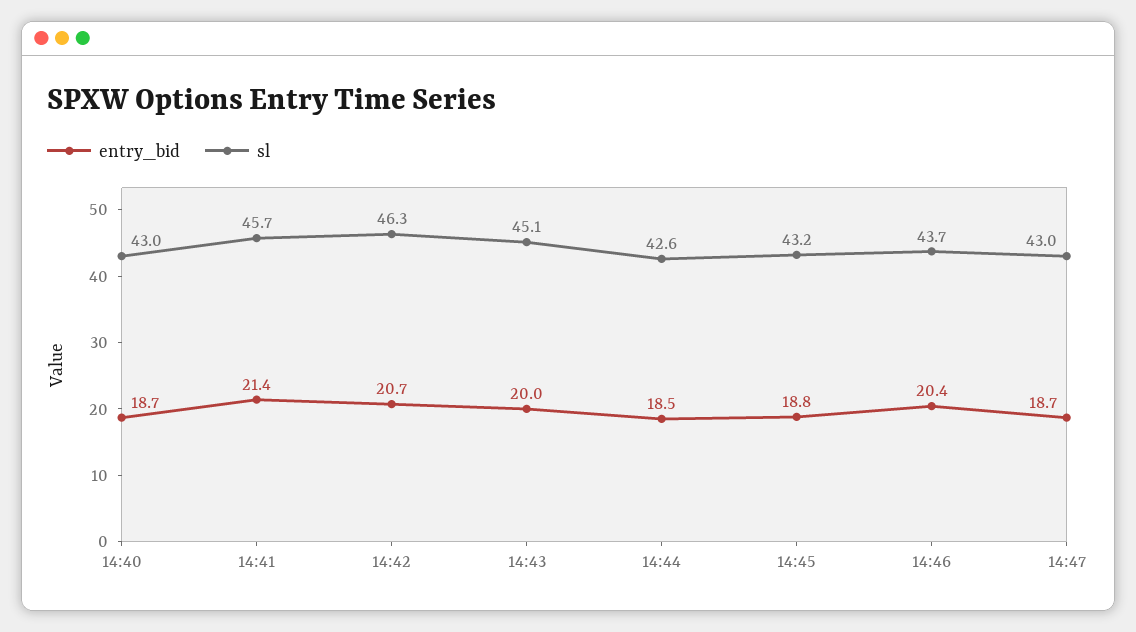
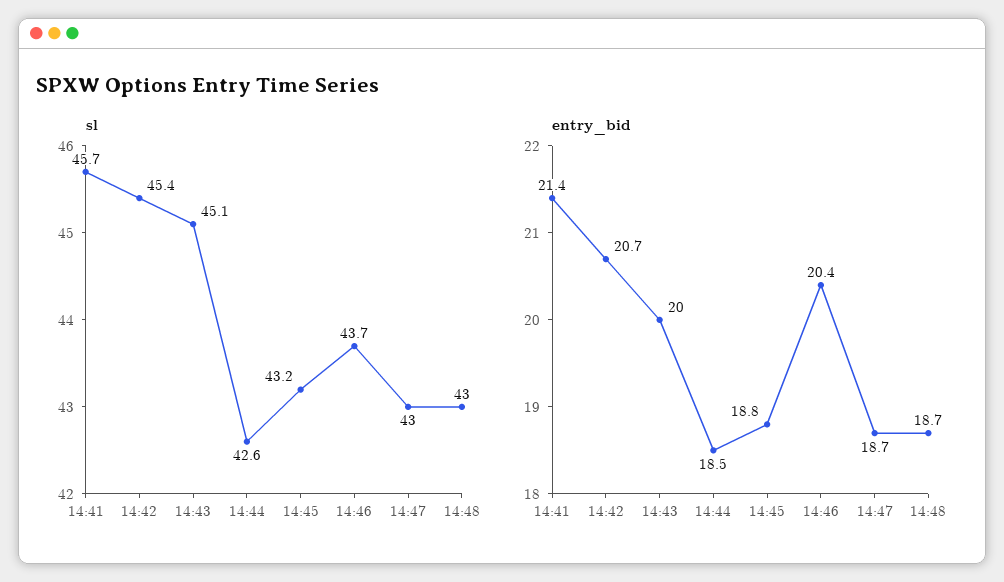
entry_bid, 14:40: 18.7 -> none
sl, 14:40: 43 -> none
sl, 14:42: 46.3 -> 45.4
sl, 14:48: none -> 43
entry_bid, 14:48: none -> 18.7

